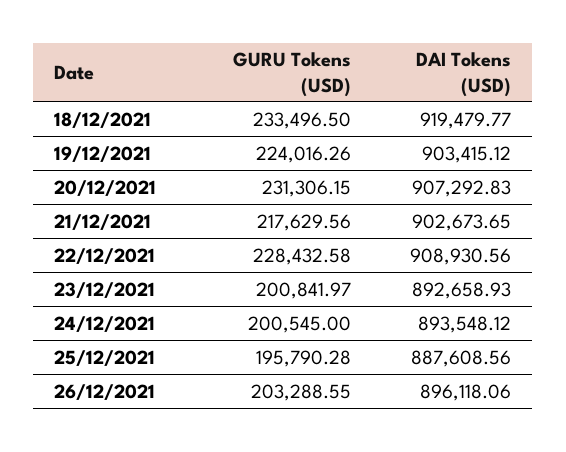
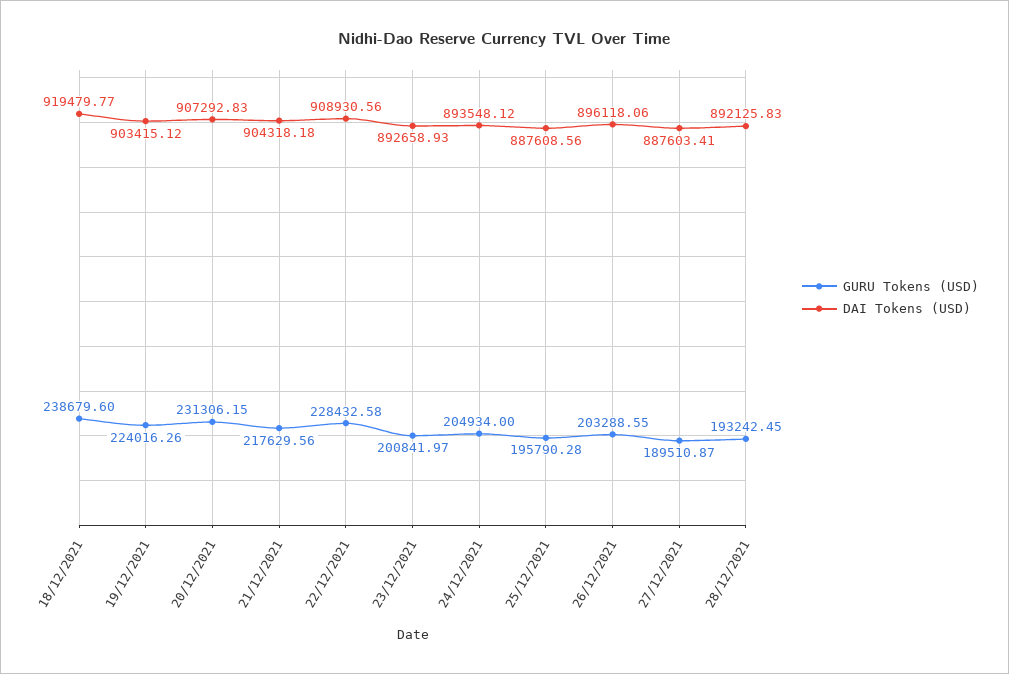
GURU Tokens (USD), 18/12/2021: 233496.5 -> 238679.6
DAI Tokens (USD), 21/12/2021: 902673.65 -> 904318.18
GURU Tokens (USD), 24/12/2021: 200545 -> 204934
GURU Tokens (USD), 27/12/2021: none -> 189510.87
DAI Tokens (USD), 27/12/2021: none -> 887603.41
GURU Tokens (USD), 28/12/2021: none -> 193242.45
DAI Tokens (USD), 28/12/2021: none -> 892125.83

